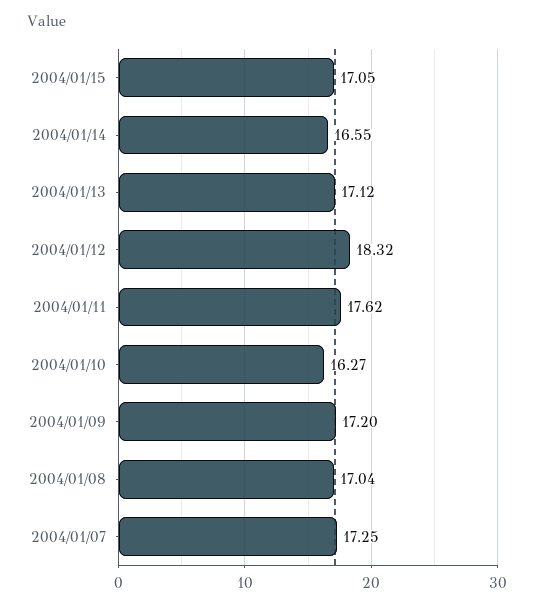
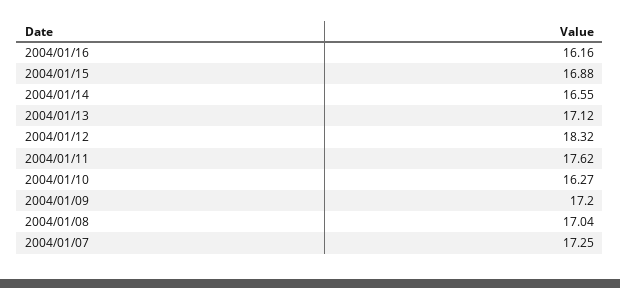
2004/01/15: 17.05 -> 16.88
2004/01/16: none -> 16.16

